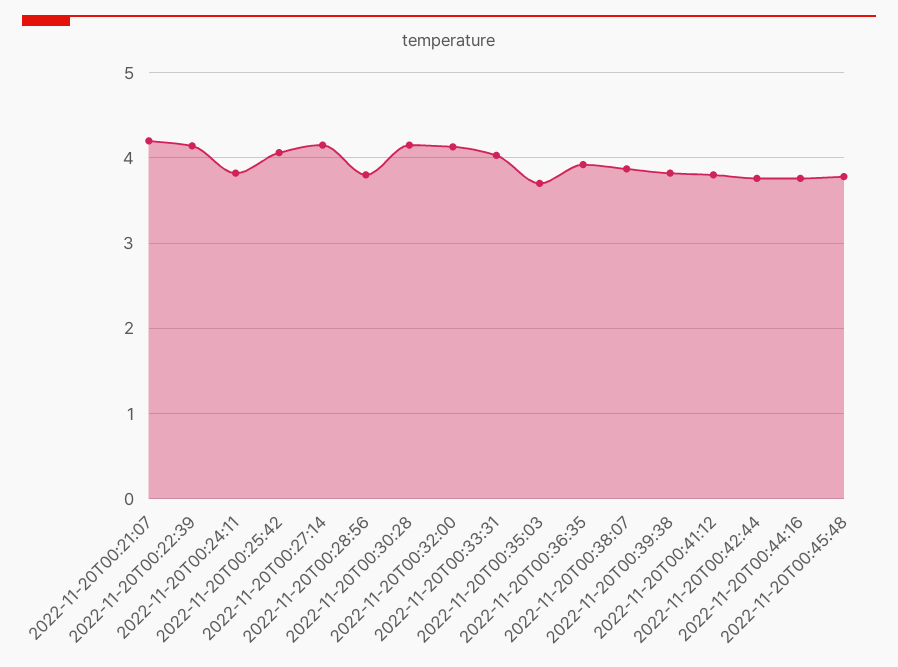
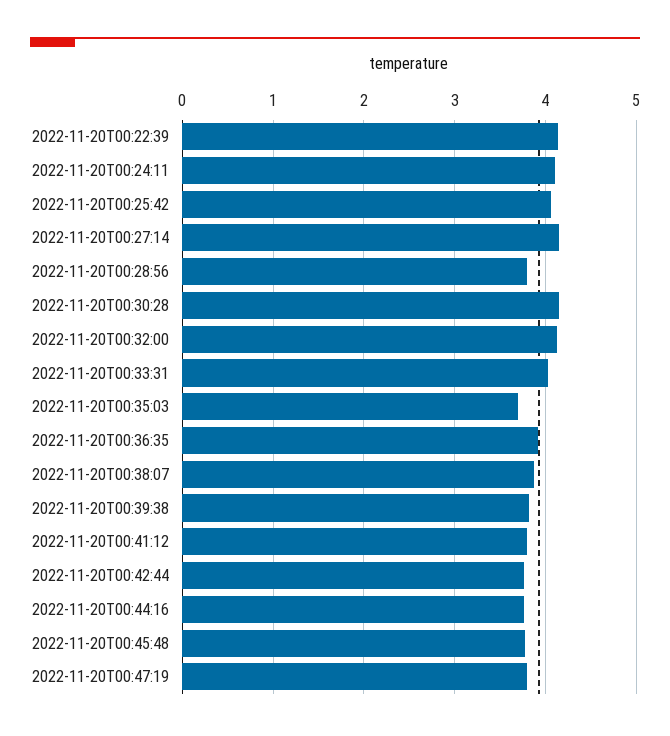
2022-11-20T00:21:07: 4.2 -> none
2022-11-20T00:24:11: 3.8 -> 4.1
2022-11-20T00:47:19: none -> 3.8

